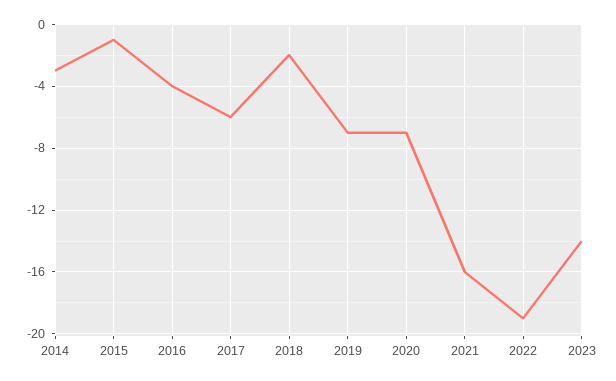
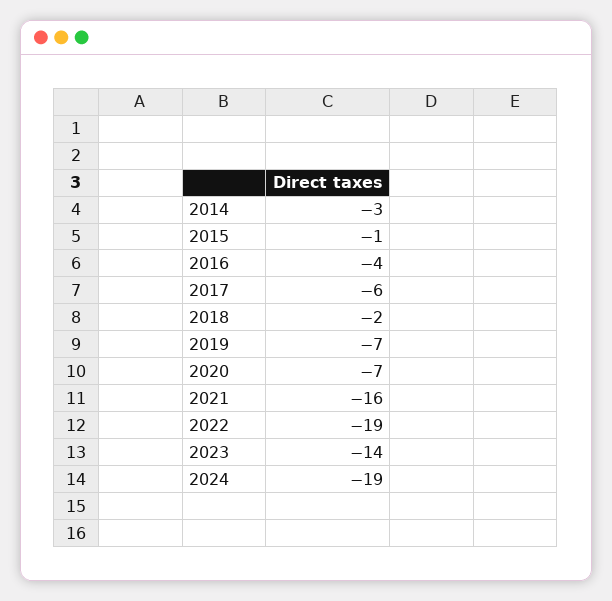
2024: none -> -19

